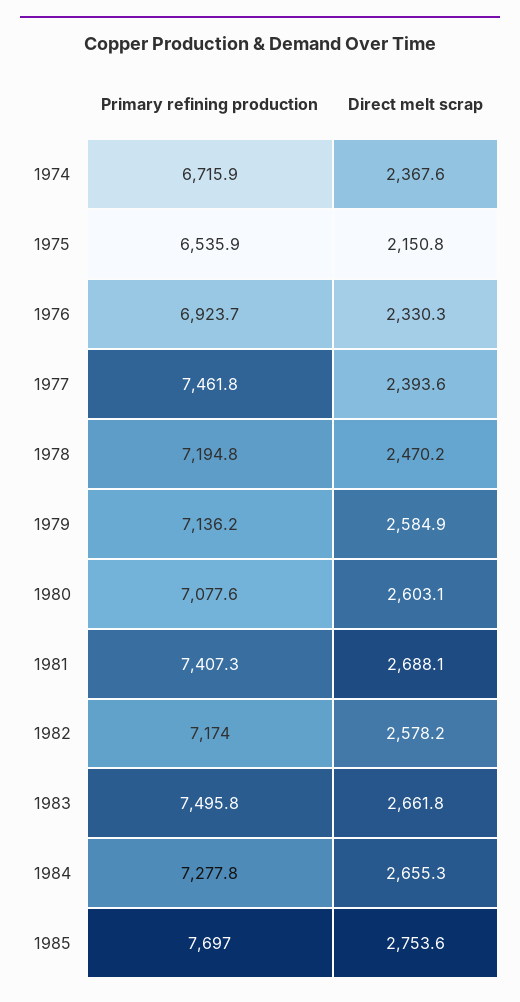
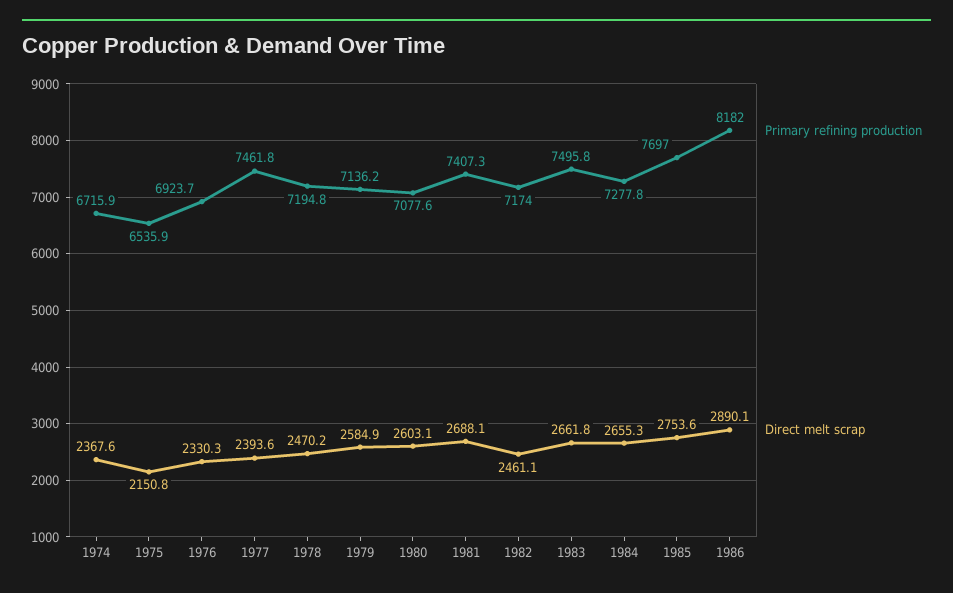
Direct melt scrap, 1982: 2578.2 -> 2461.1
Primary refining production, 1986: none -> 8182
Direct melt scrap, 1986: none -> 2890.1

